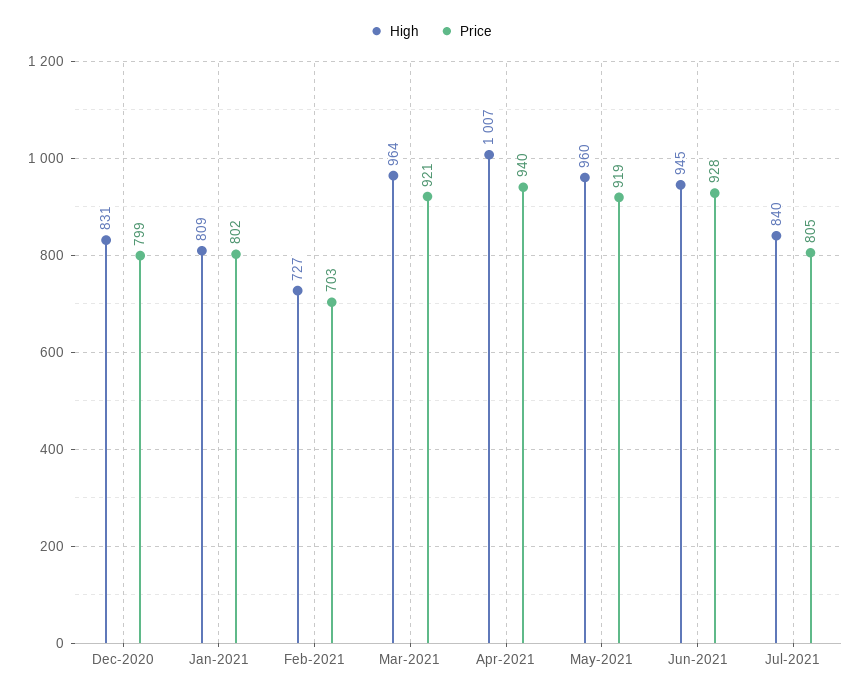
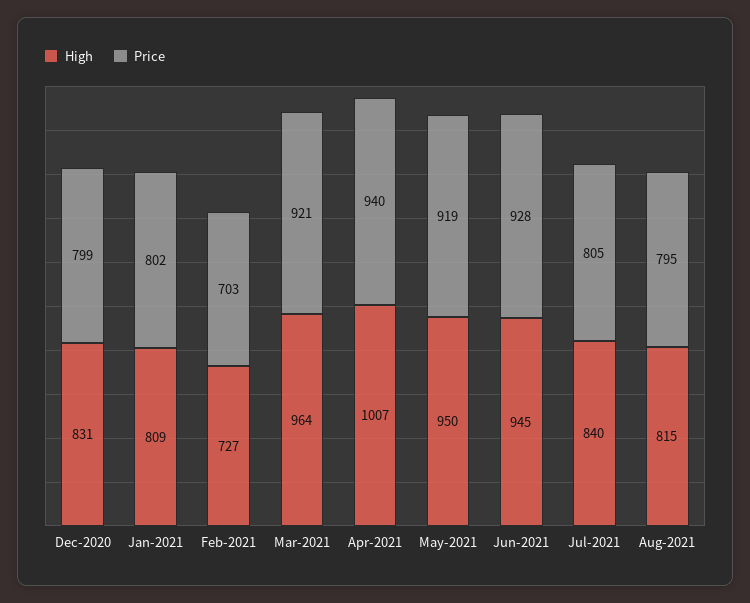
High, May-2021: 960 -> 950
High, Aug-2021: none -> 815
Price, Aug-2021: none -> 795

